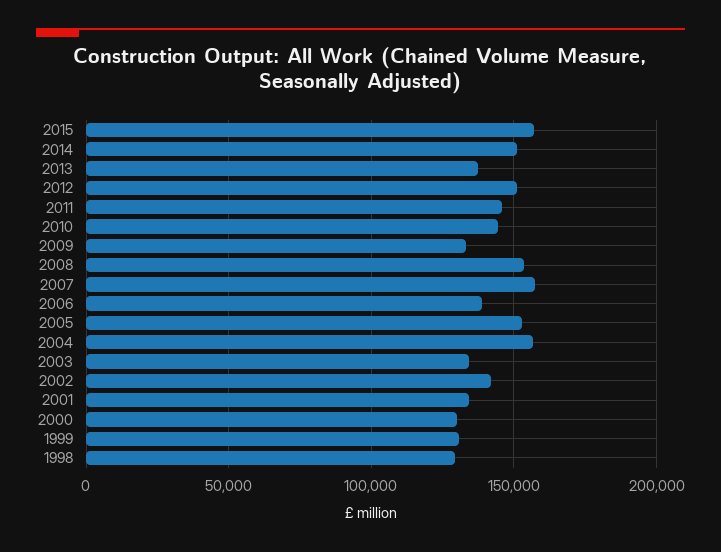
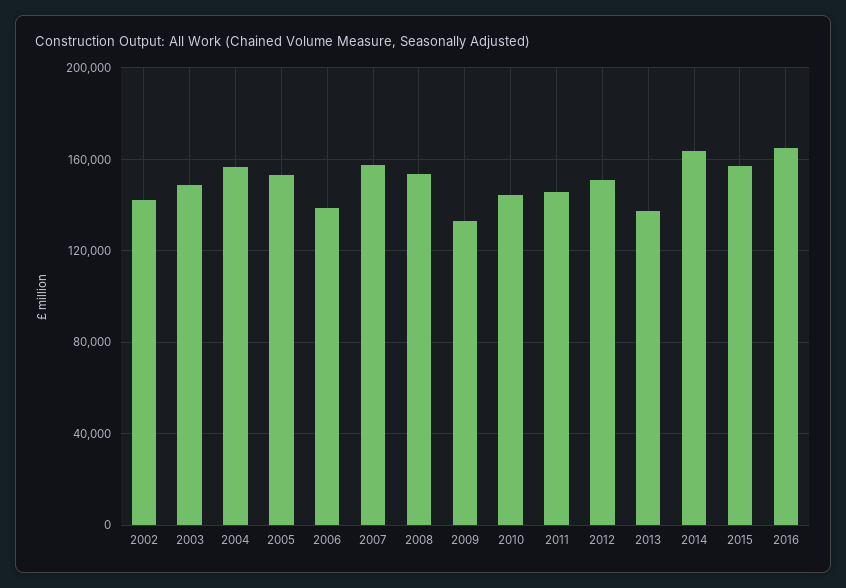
2014: 150000 -> 165000
2003: 135000 -> 150000
2001: 135000 -> none
2000: 130000 -> none
1999: 130000 -> none
1998: 130000 -> none
2016: none -> 165000

